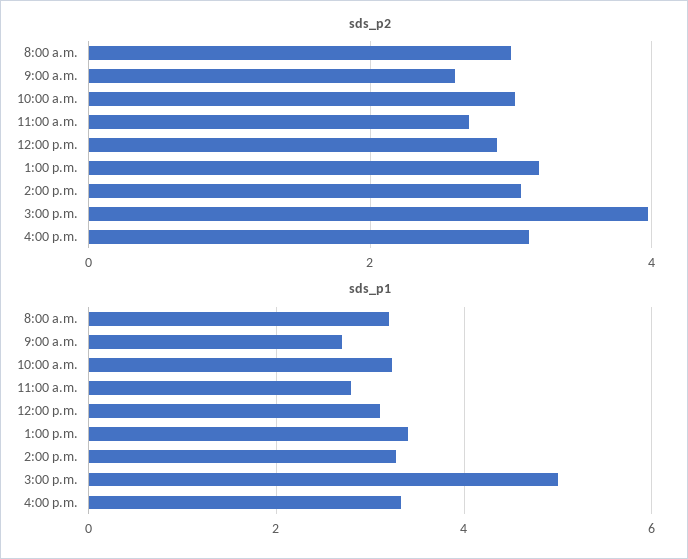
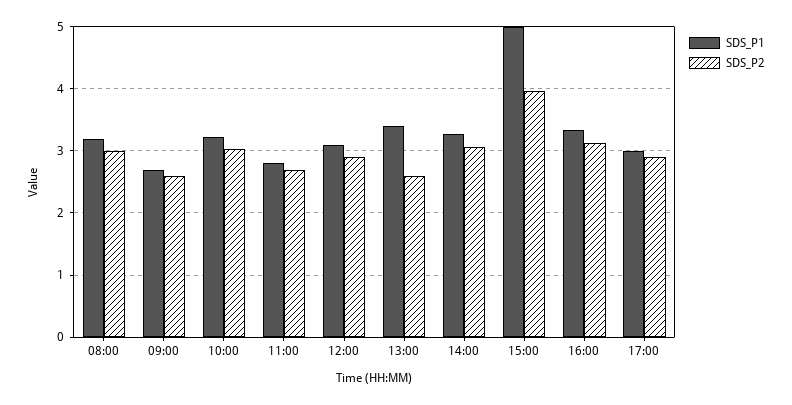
sds_p2, 1:00 p.m.: 3.2 -> 2.6
sds_p1, 17:00: none -> 3
sds_p2, 17:00: none -> 2.9

